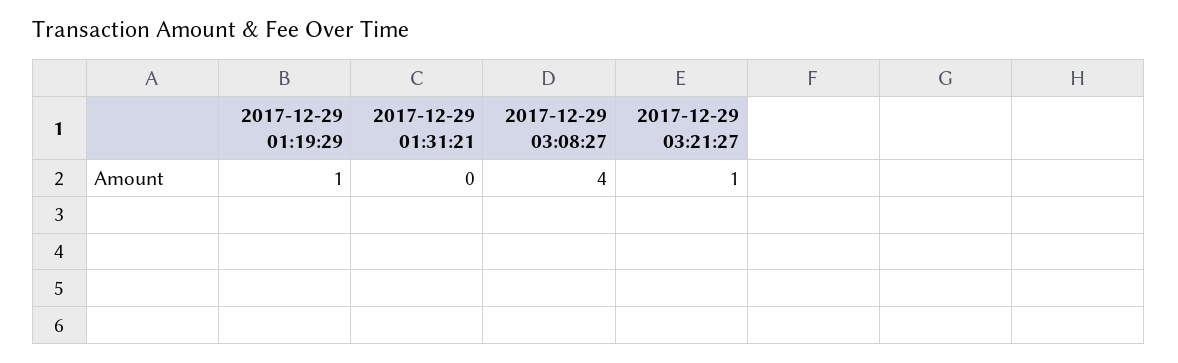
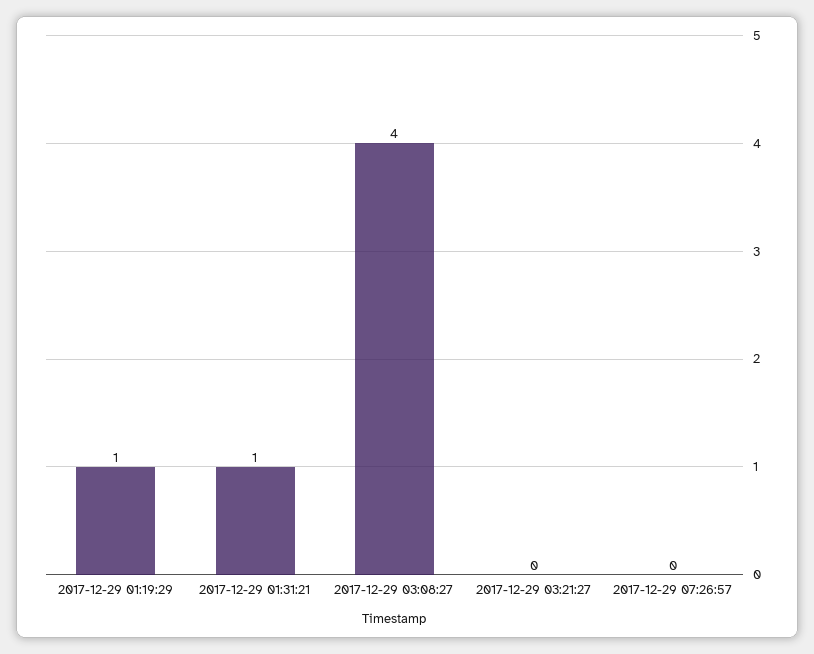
2017-12-29 01:31:21: 0 -> 1
2017-12-29 03:21:27: 1 -> 0
2017-12-29 07:26:57: none -> 0

